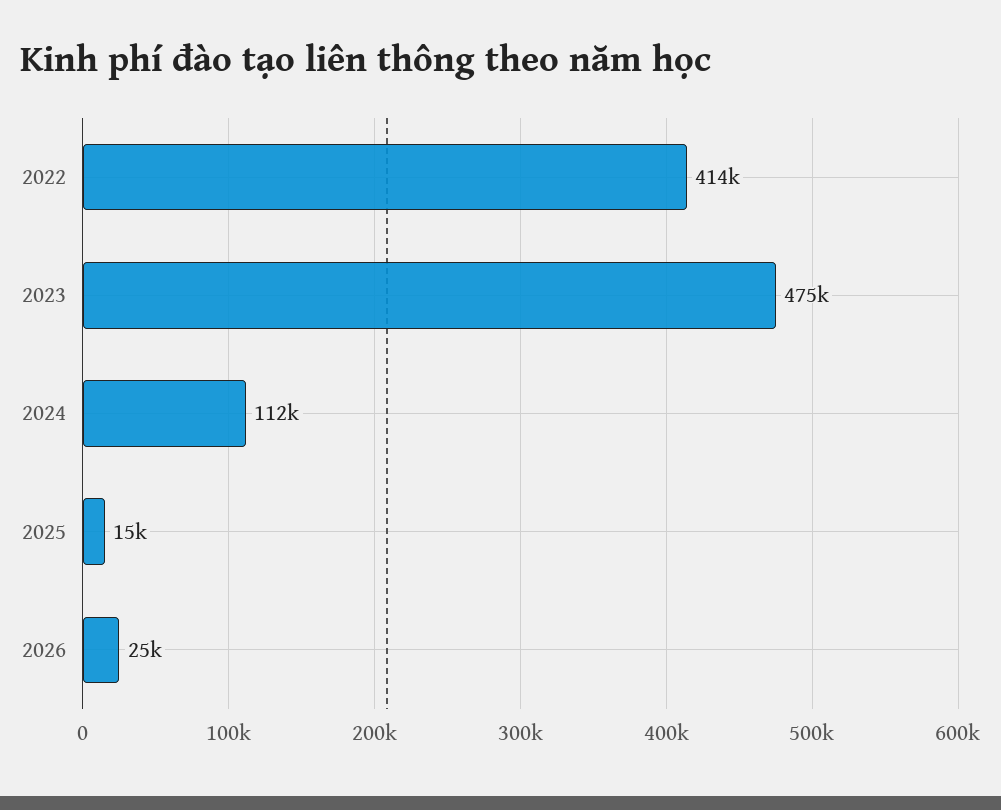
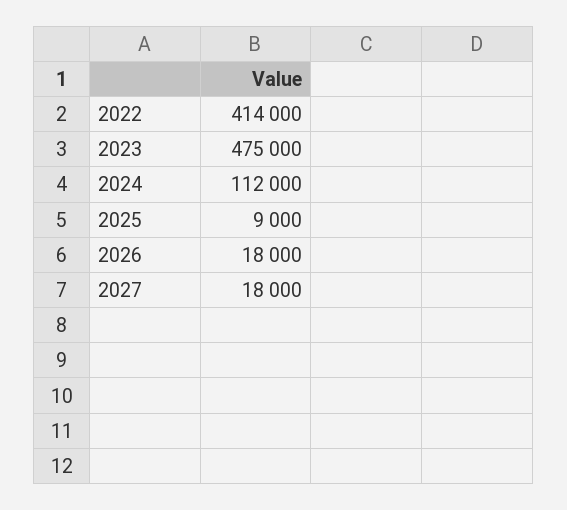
2025: 15000 -> 9000
2026: 25000 -> 18000
2027: none -> 18000

